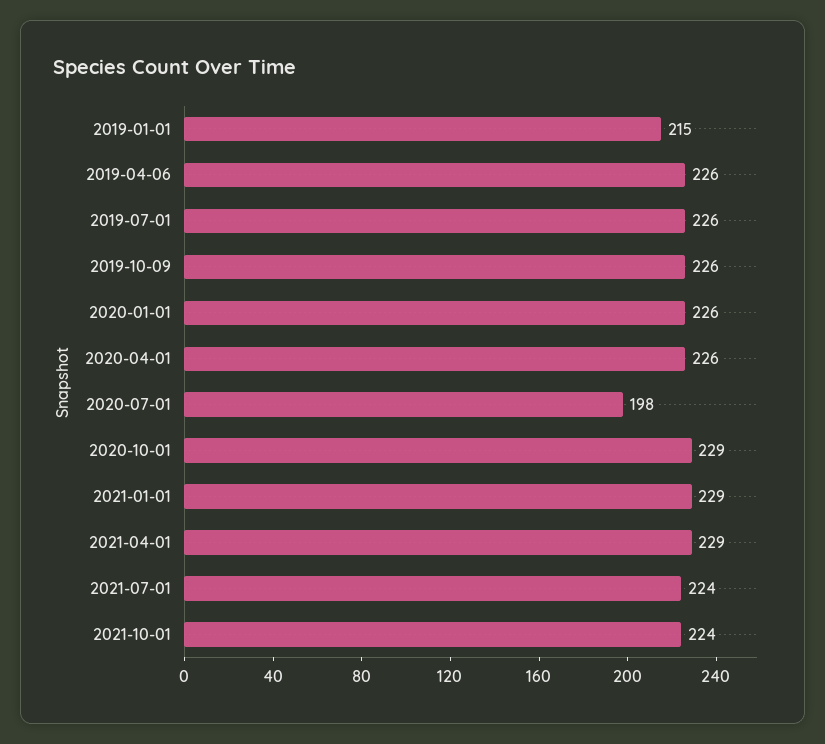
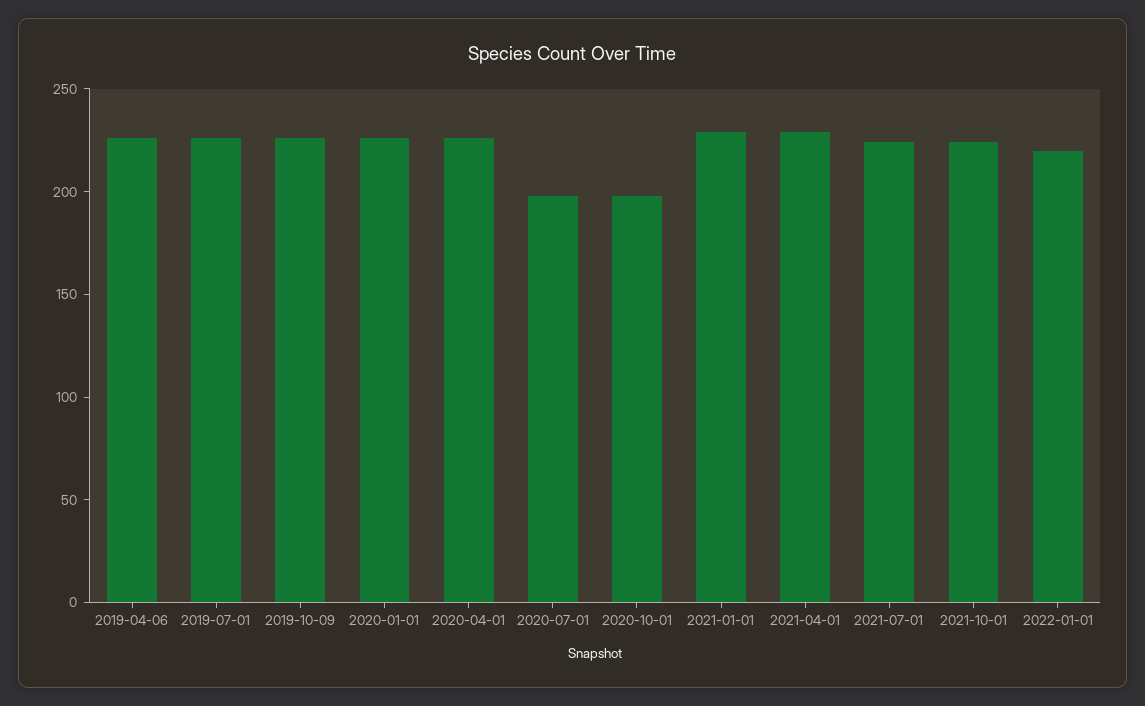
2019-01-01: 215 -> none
2020-10-01: 229 -> 200
2022-01-01: none -> 220

